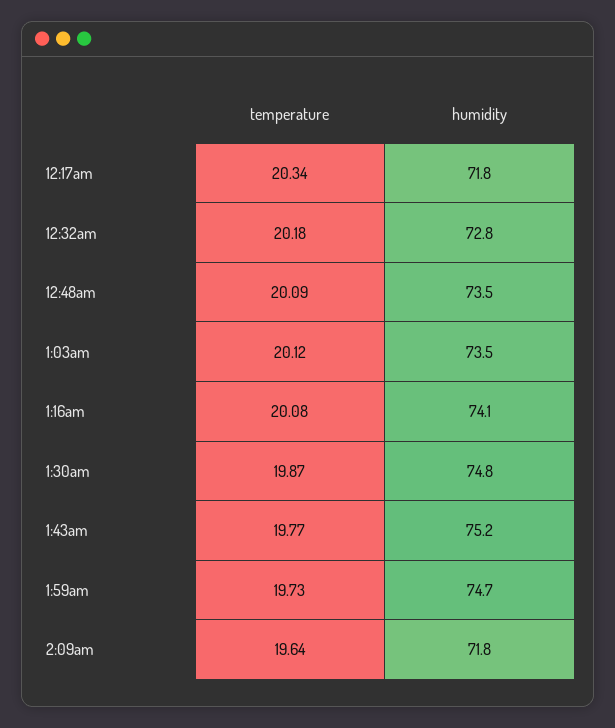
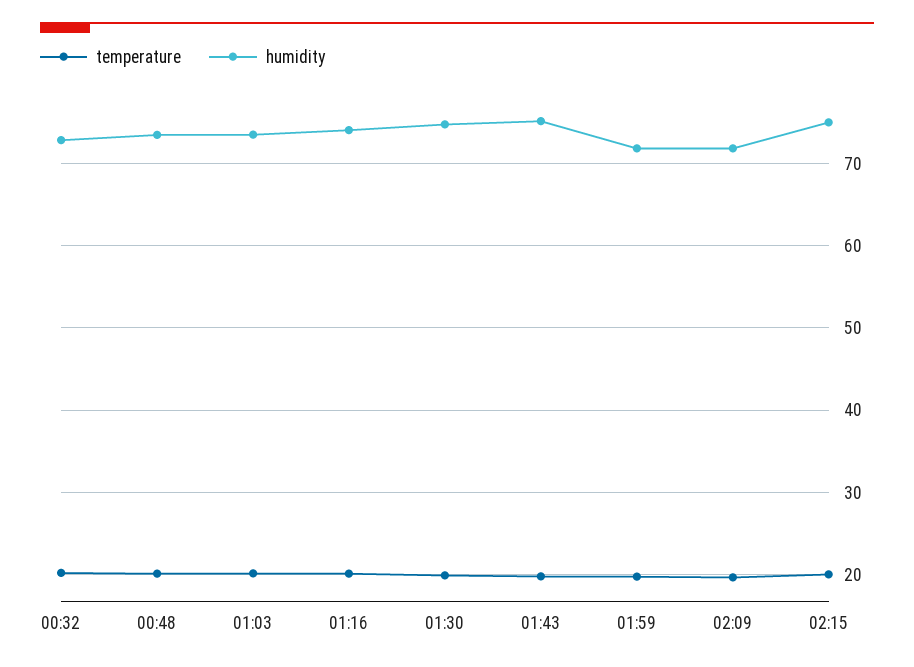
temperature, 12:17am: 20.34 -> none
humidity, 12:17am: 71.8 -> none
humidity, 1:59am: 74.7 -> 72
temperature, 02:15: none -> 20
humidity, 02:15: none -> 75

